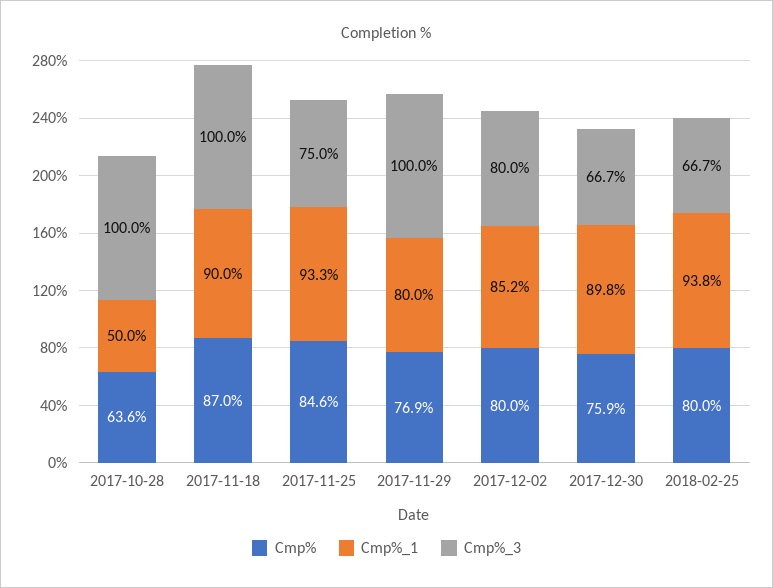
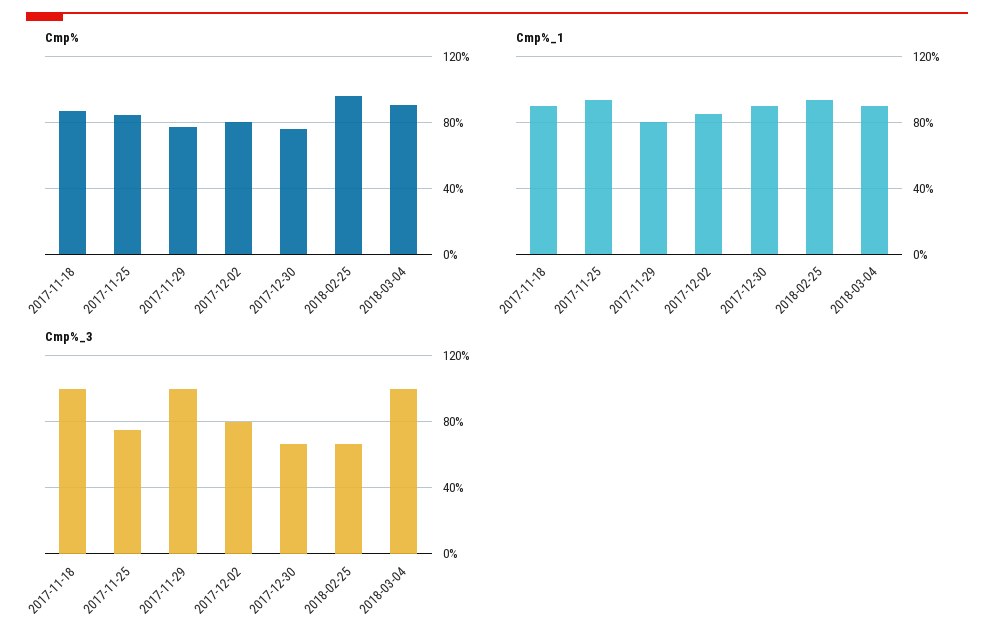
Cmp%, 2017-10-28: 63.6 -> none
Cmp%_1, 2017-10-28: 50 -> none
Cmp%_3, 2017-10-28: 100 -> none
Cmp%, 2018-02-25: 80 -> 95
Cmp%, 2018-03-04: none -> 90
Cmp%_1, 2018-03-04: none -> 90
Cmp%_3, 2018-03-04: none -> 100

